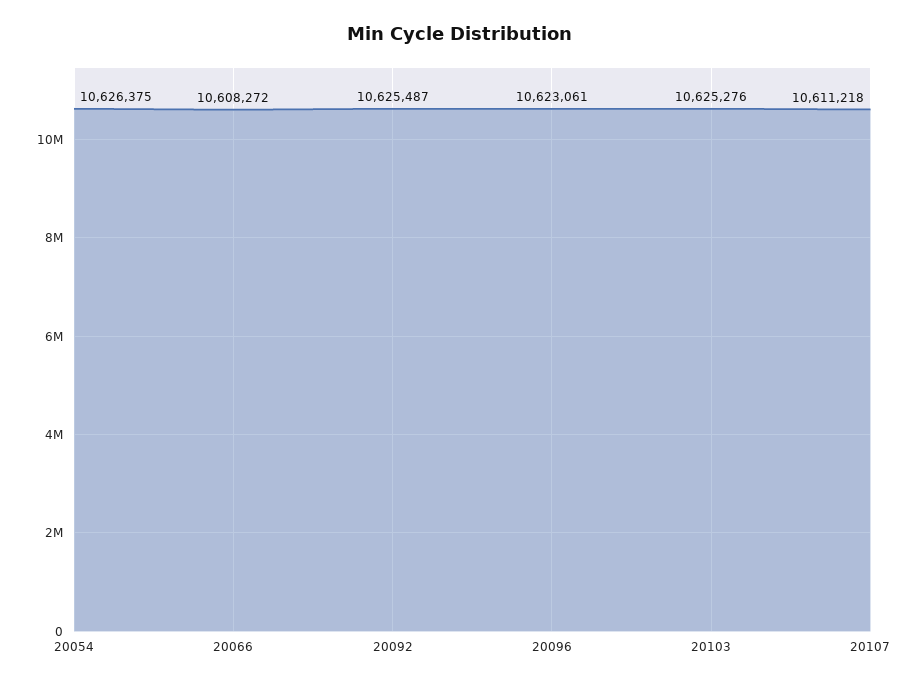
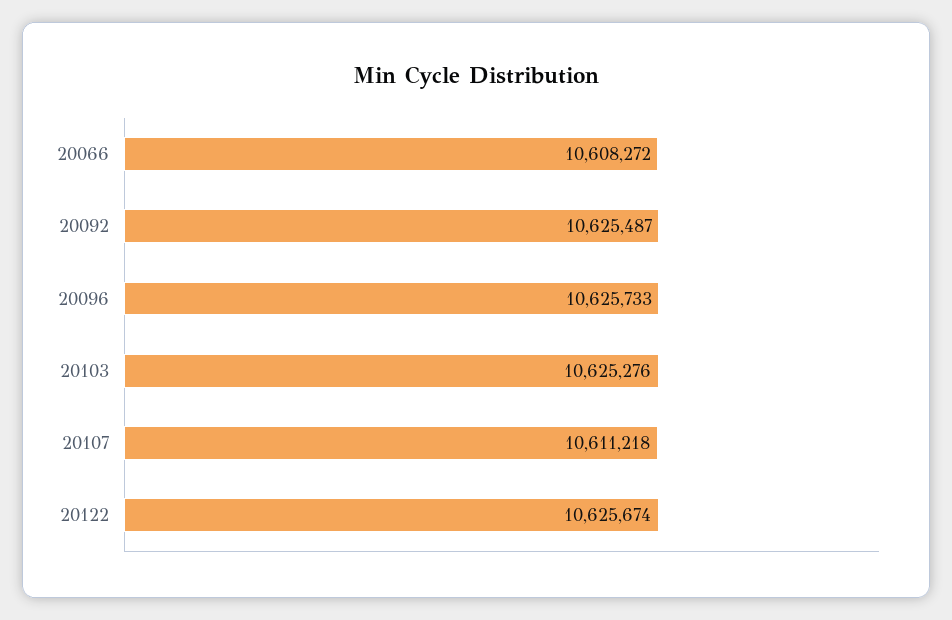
20054: 10626375 -> none
20096: 10623061 -> 10625733
20122: none -> 10625674

